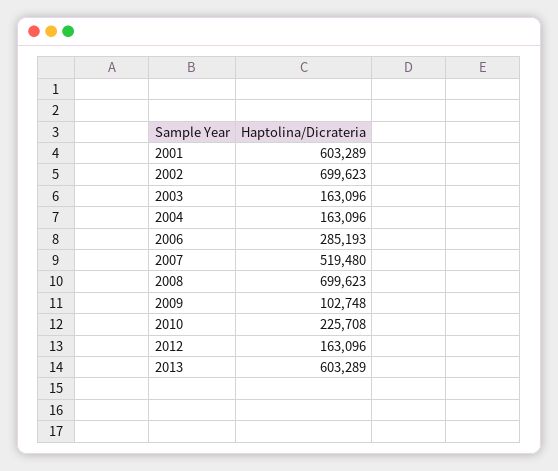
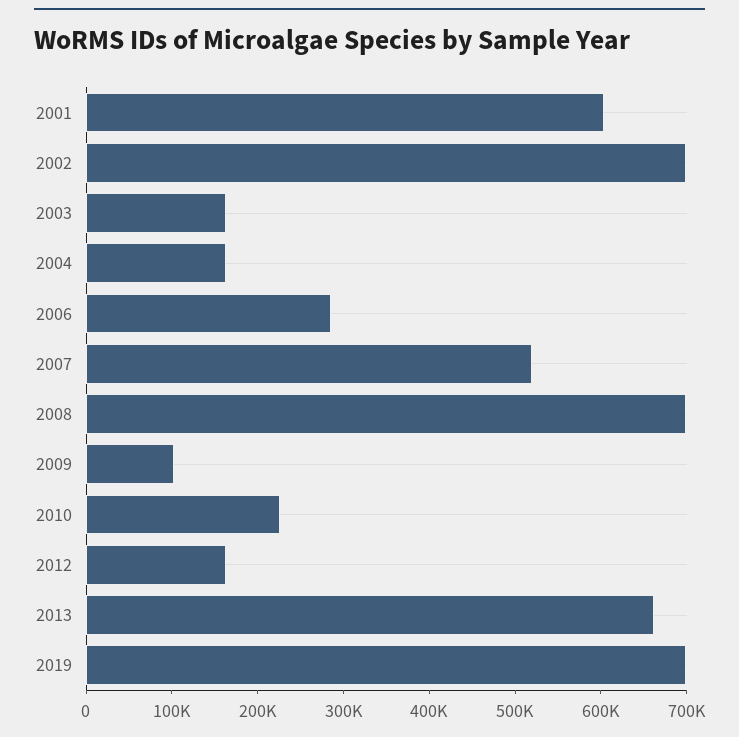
2013: 603289 -> 660000
2019: none -> 700000

